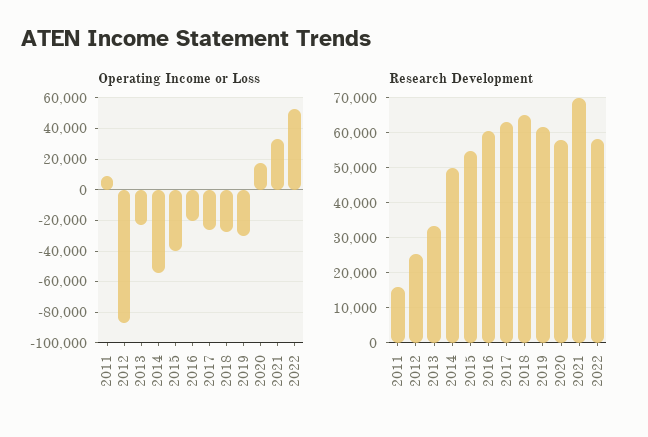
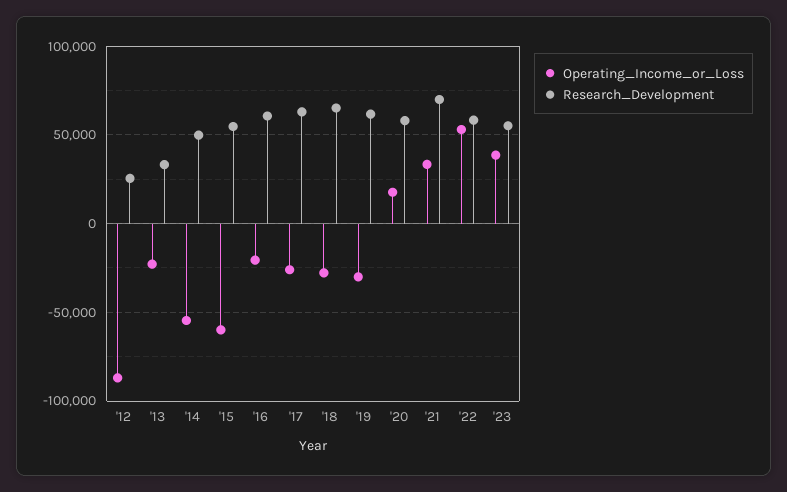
Operating Income or Loss, 2011: 10000 -> none
Operating Income or Loss, 2015: -40000 -> -60000
Research Development, 2011: 16000 -> none
Operating Income or Loss, '23: none -> 40000
Research Development, '23: none -> 55000

